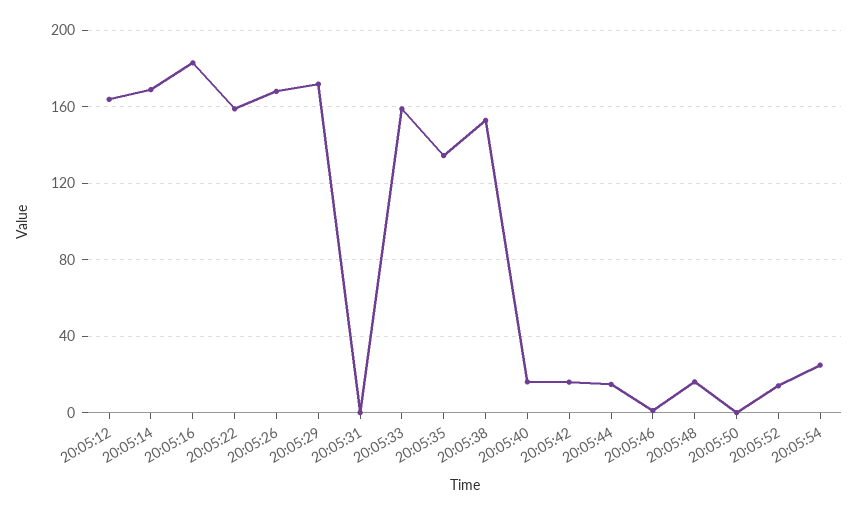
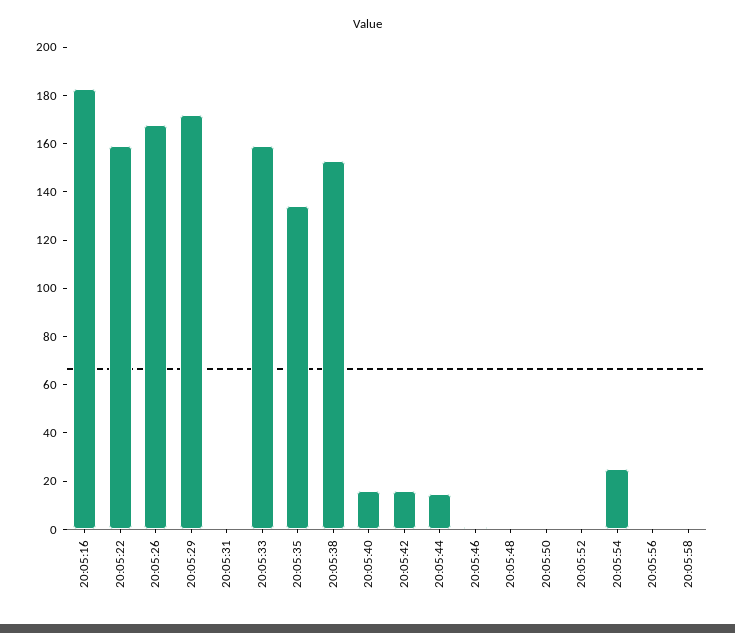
20:05:12: 165 -> none
20:05:14: 170 -> none
20:05:48: 15 -> 0
20:05:52: 15 -> 0
20:05:56: none -> 0
20:05:58: none -> 0

